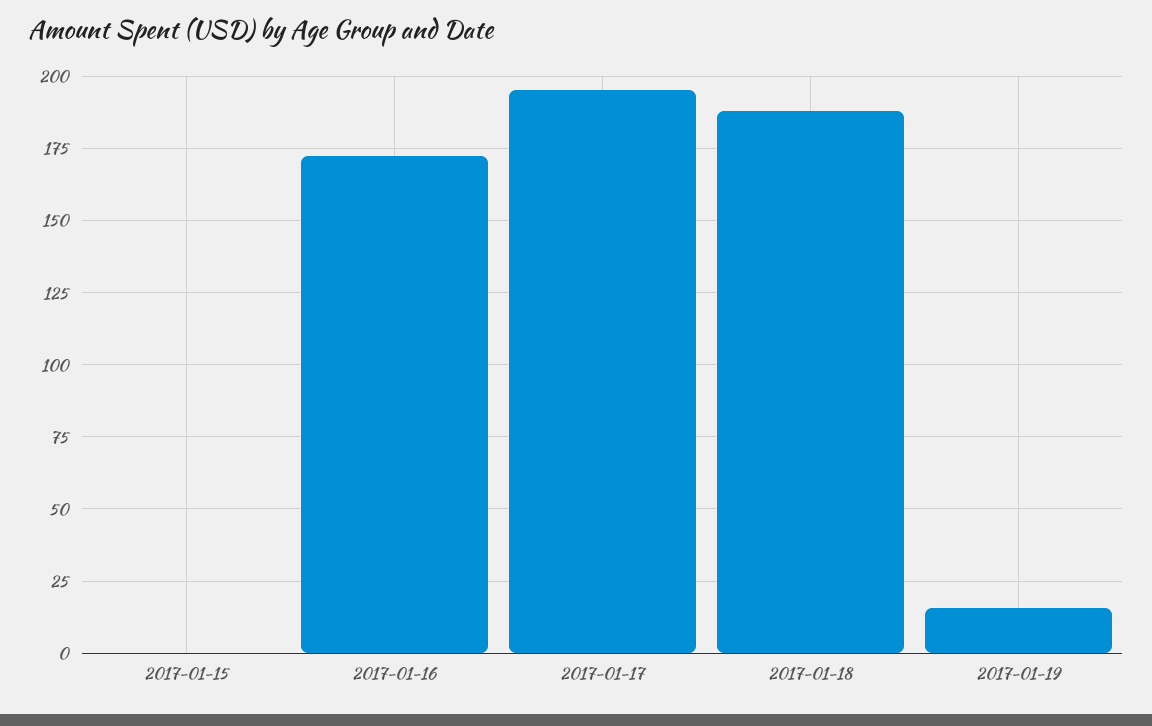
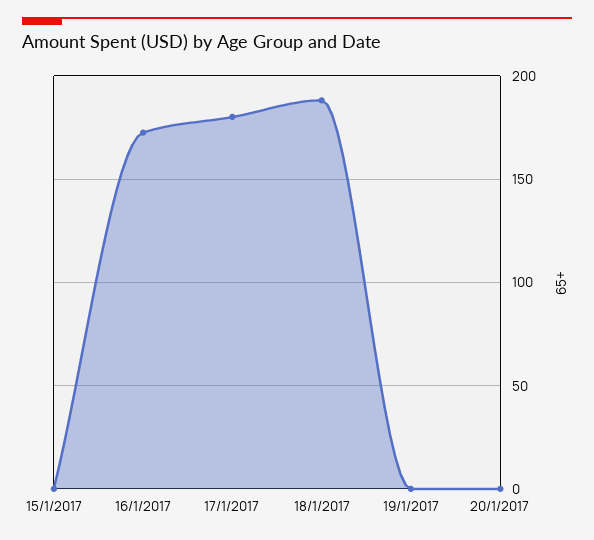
2017-01-17: 195 -> 180
2017-01-19: 15 -> 0
20/1/2017: none -> 0

